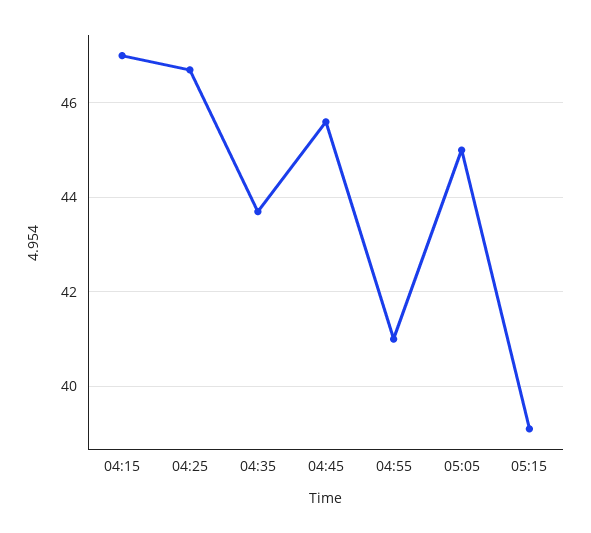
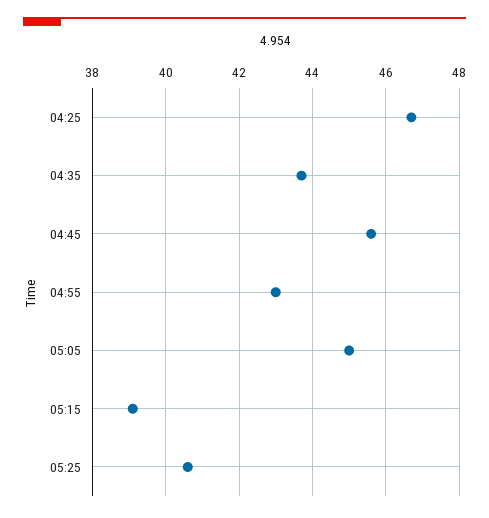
04:15: 47 -> none
04:55: 41 -> 43
05:25: none -> 40.5

